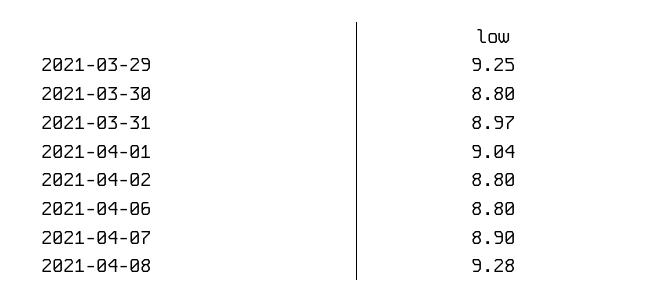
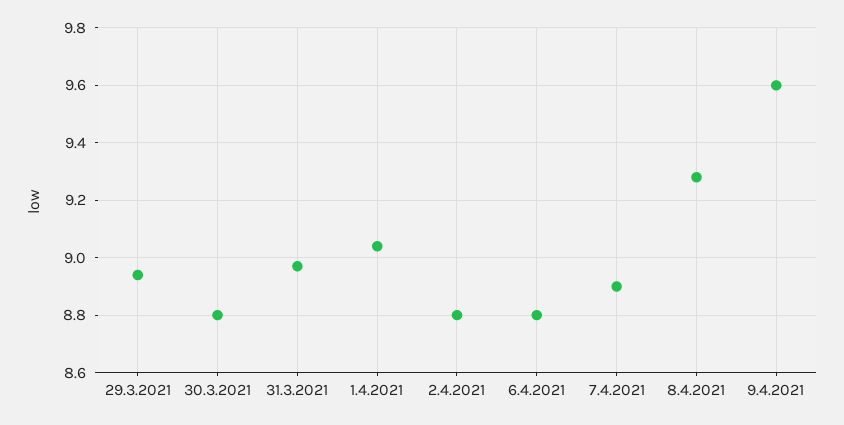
2021-03-29: 9.25 -> 8.95
9.4.2021: none -> 9.6

